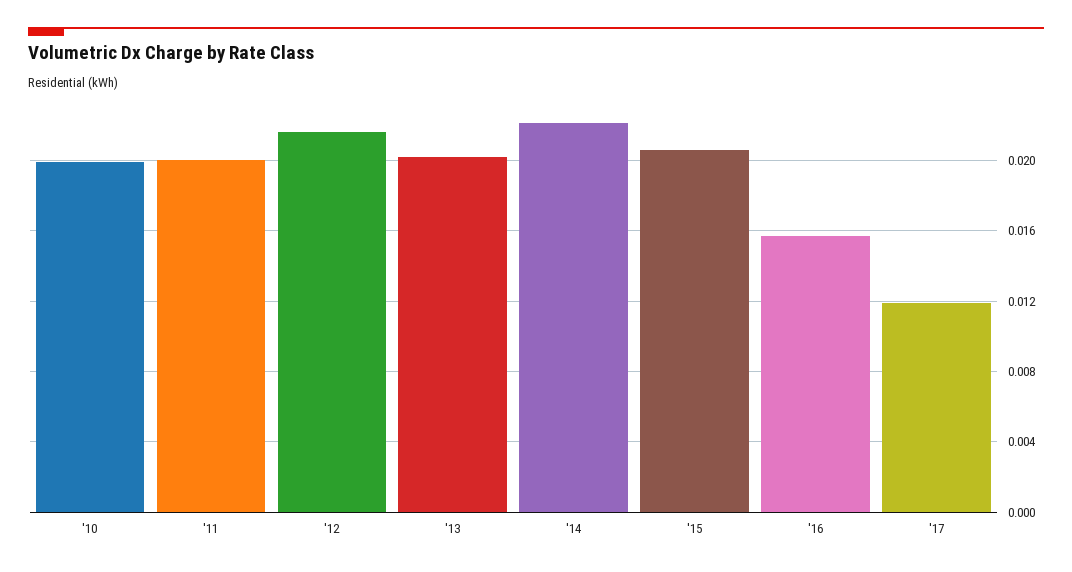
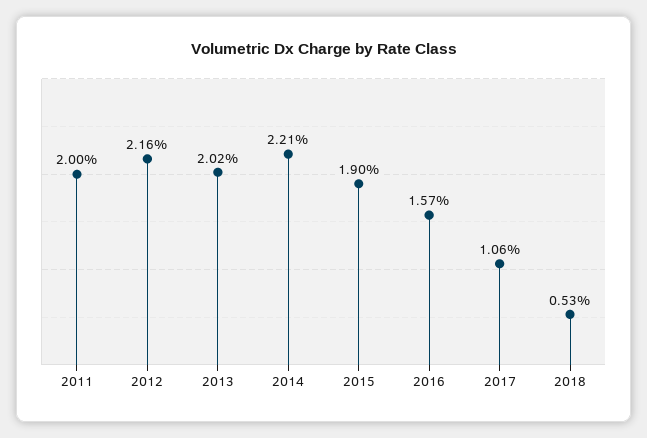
'10: 0.02 -> none
'15: 0.0205 -> 0.019
'17: 0.012 -> 0.0106
2018: none -> 0.0053

